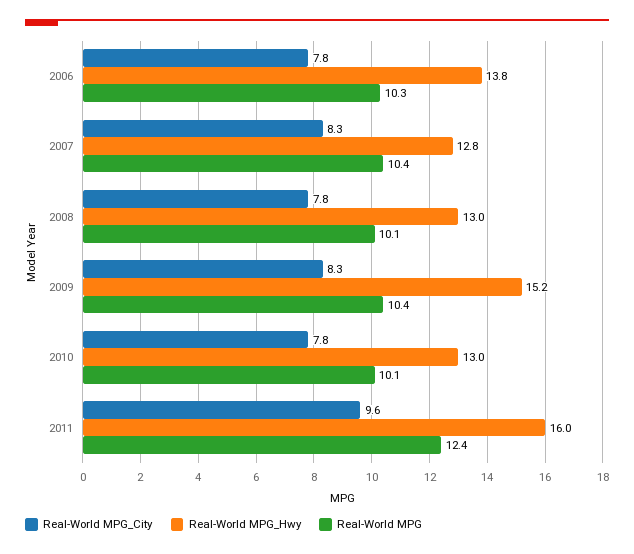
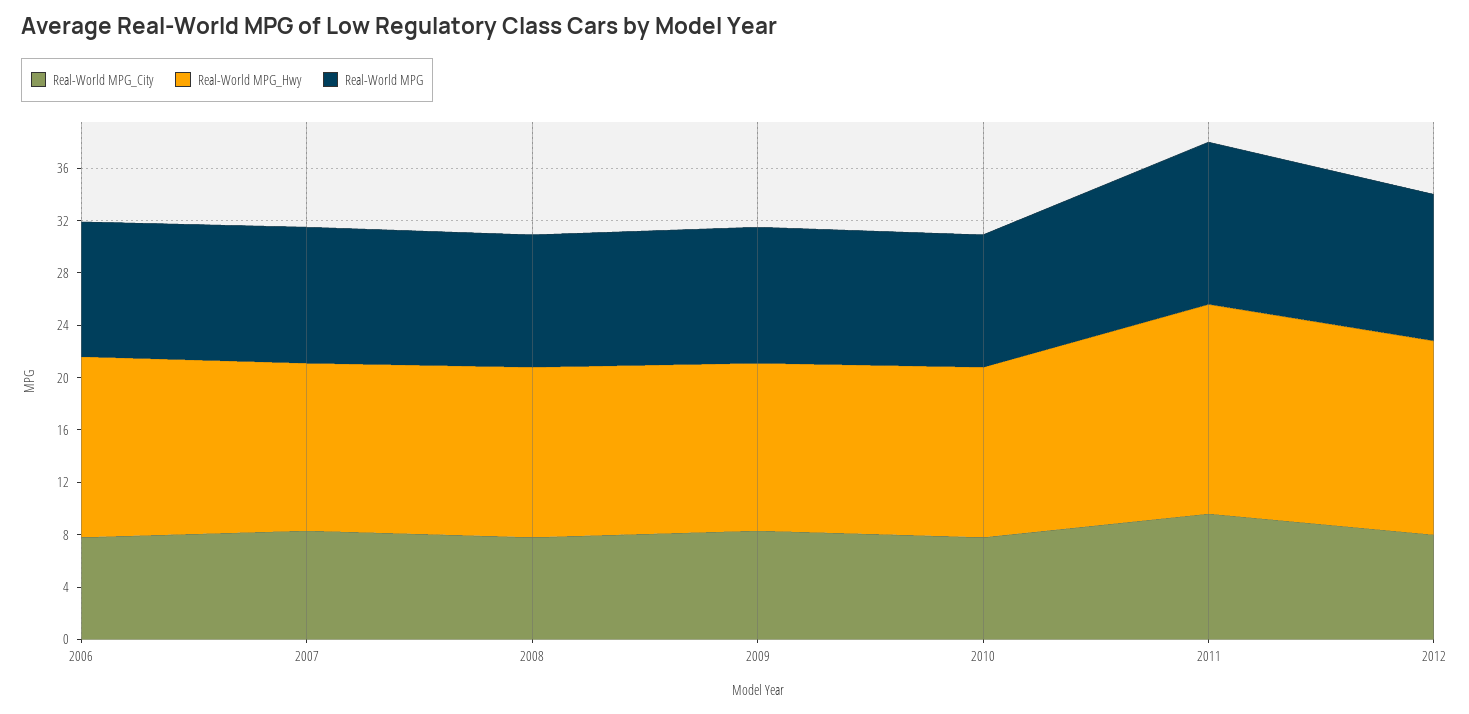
Real-World MPG_Hwy, 2009: 15.2 -> 13
Real-World MPG_City, 2012: none -> 8
Real-World MPG_Hwy, 2012: none -> 15
Real-World MPG, 2012: none -> 11

